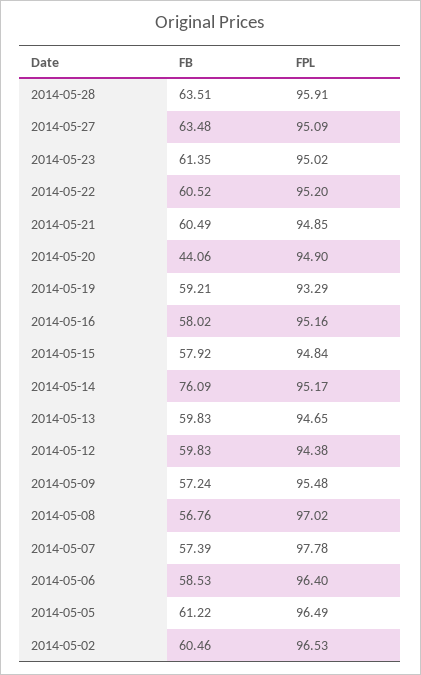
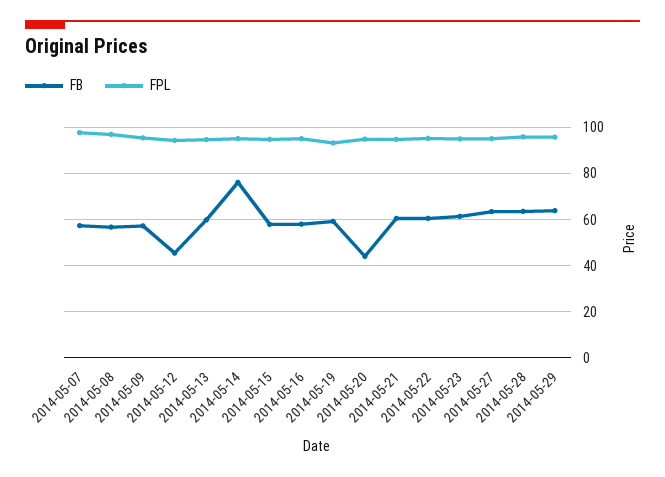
FB, 2014-05-12: 59.83 -> 45
FB, 2014-05-06: 58.53 -> none
FPL, 2014-05-06: 96.4 -> none
FB, 2014-05-05: 61.22 -> none
FPL, 2014-05-05: 96.49 -> none
FB, 2014-05-02: 60.46 -> none
FPL, 2014-05-02: 96.53 -> none
FB, 2014-05-29: none -> 65
FPL, 2014-05-29: none -> 95

